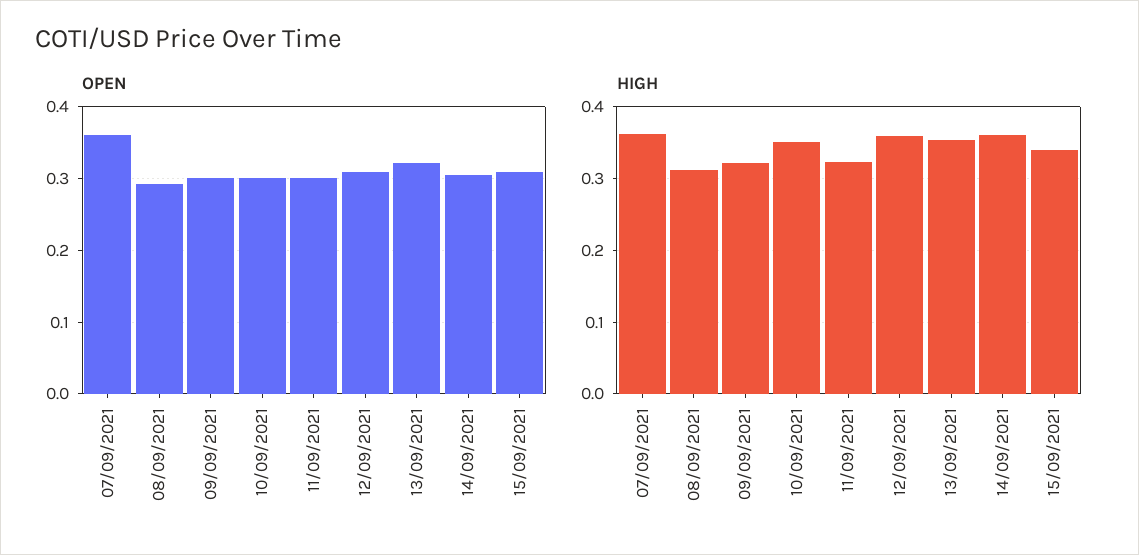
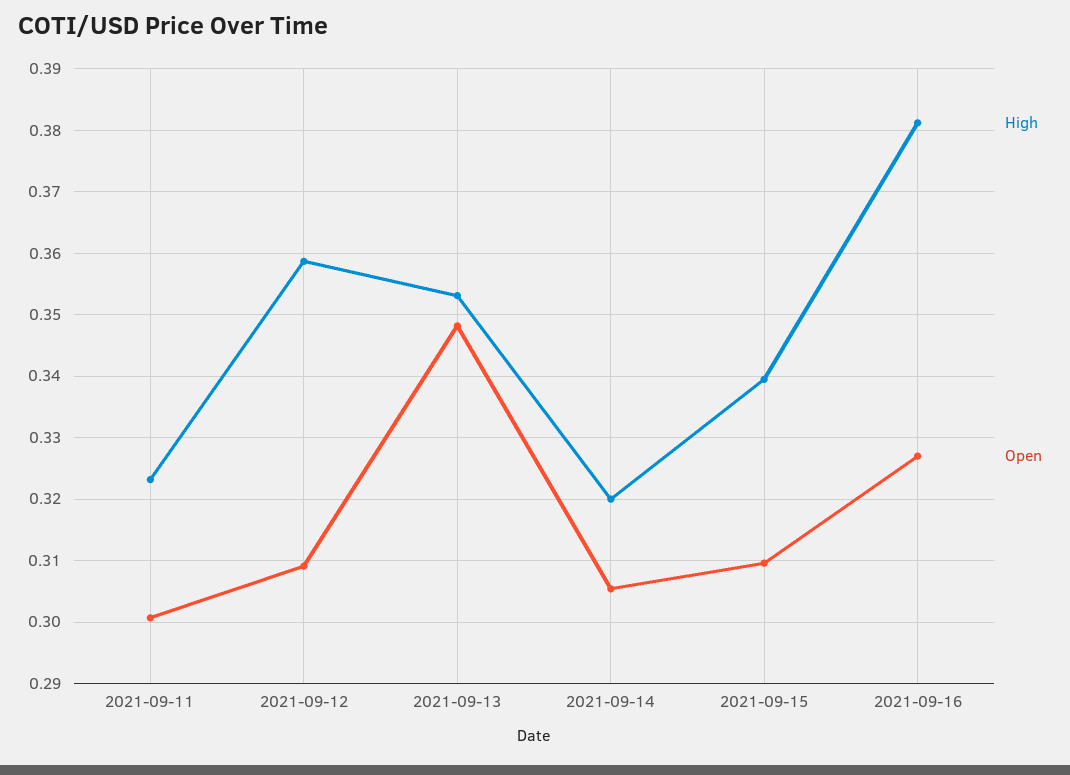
OPEN, 07/09/2021: 0.36 -> none
OPEN, 08/09/2021: 0.29 -> none
OPEN, 09/09/2021: 0.3 -> none
OPEN, 10/09/2021: 0.3 -> none
OPEN, 13/09/2021: 0.32 -> 0.348
HIGH, 07/09/2021: 0.36 -> none
HIGH, 08/09/2021: 0.31 -> none
HIGH, 09/09/2021: 0.32 -> none
HIGH, 10/09/2021: 0.35 -> none
HIGH, 14/09/2021: 0.36 -> 0.32
HIGH, 2021-09-16: none -> 0.381
OPEN, 2021-09-16: none -> 0.327

